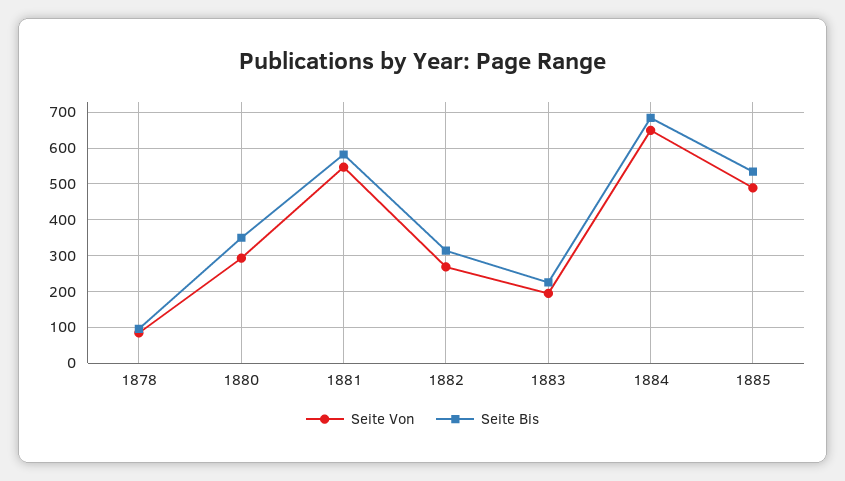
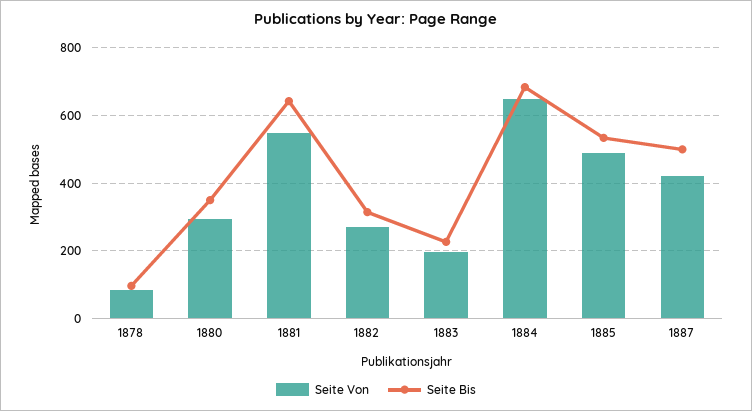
Seite Bis, 1881: 580 -> 640
Seite Von, 1887: none -> 420
Seite Bis, 1887: none -> 500

